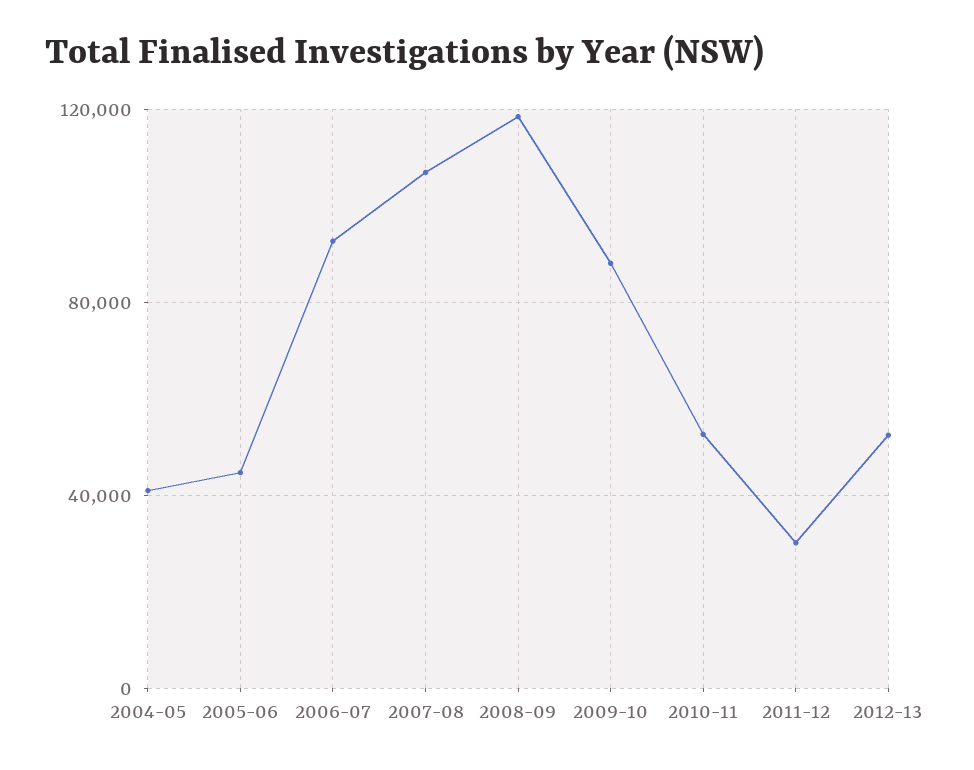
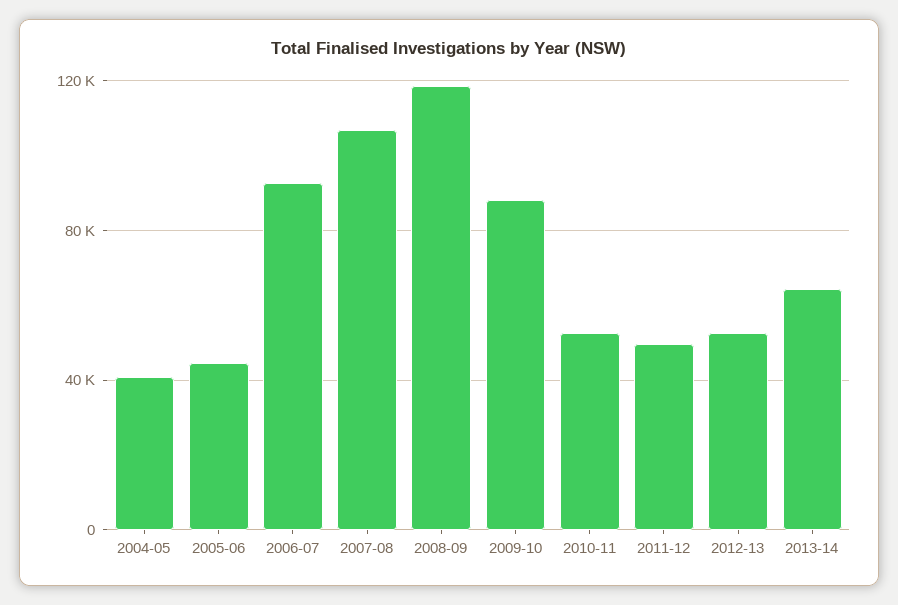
2011-12: 30000 -> 50000
2013-14: none -> 65000

